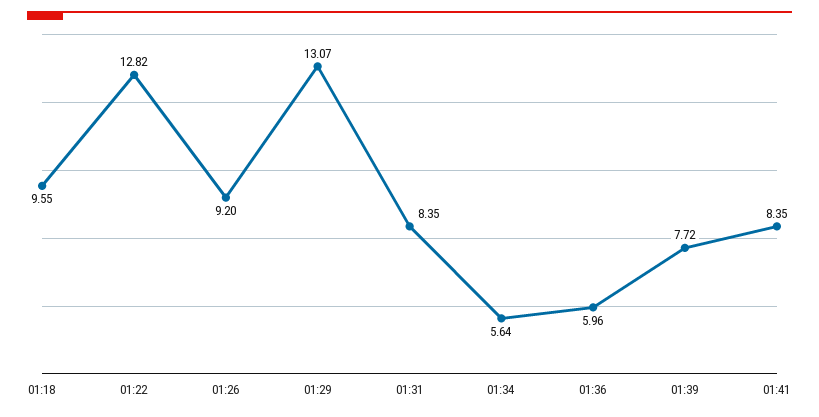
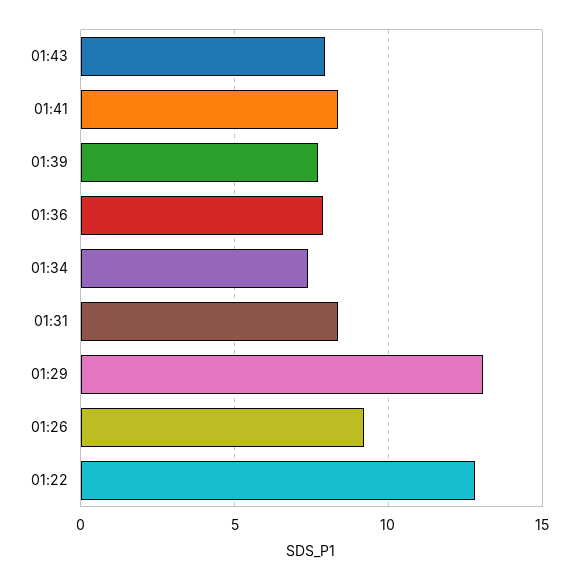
01:18: 9.55 -> none
01:34: 5.64 -> 7.5
01:36: 5.96 -> 8
01:43: none -> 8

